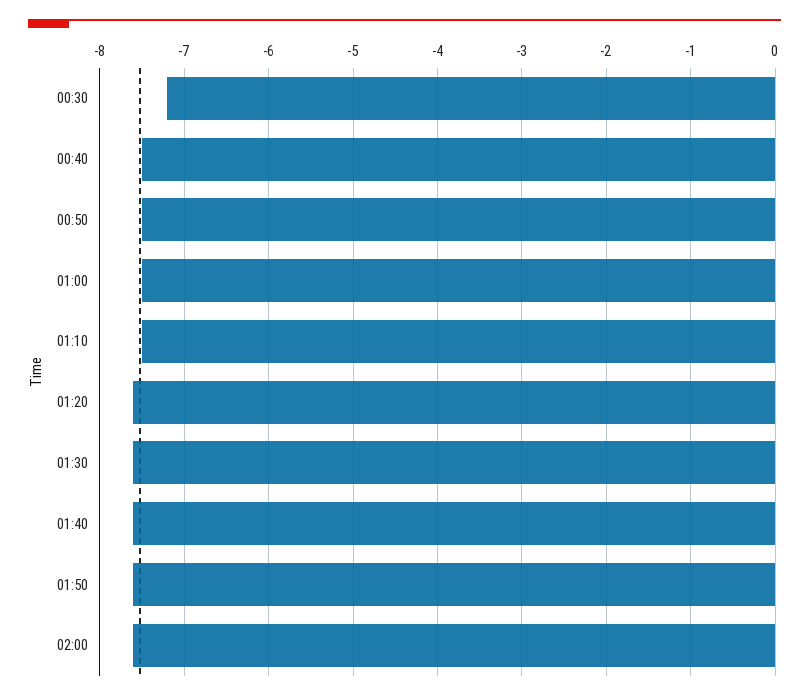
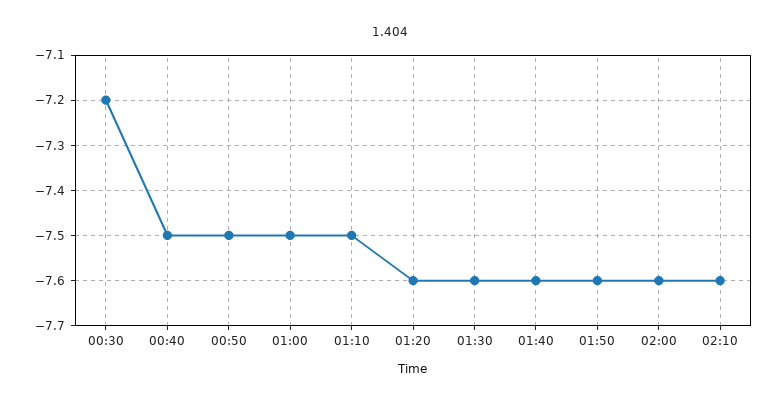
02:10: none -> -7.6

